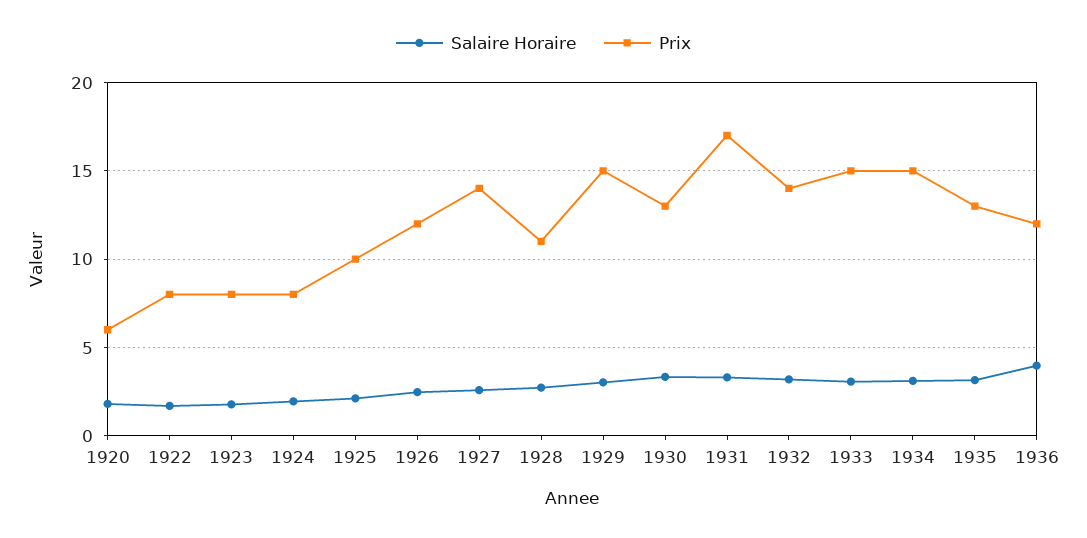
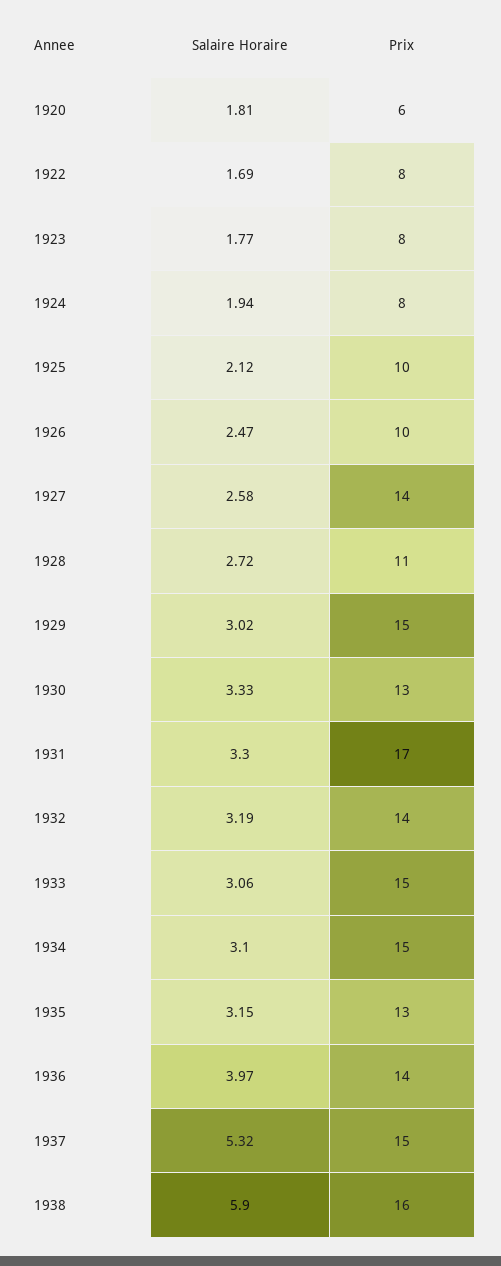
Prix, 1926: 12 -> 10
Prix, 1936: 12 -> 14
Salaire Horaire, 1937: none -> 5.32
Prix, 1937: none -> 15
Salaire Horaire, 1938: none -> 5.9
Prix, 1938: none -> 16

